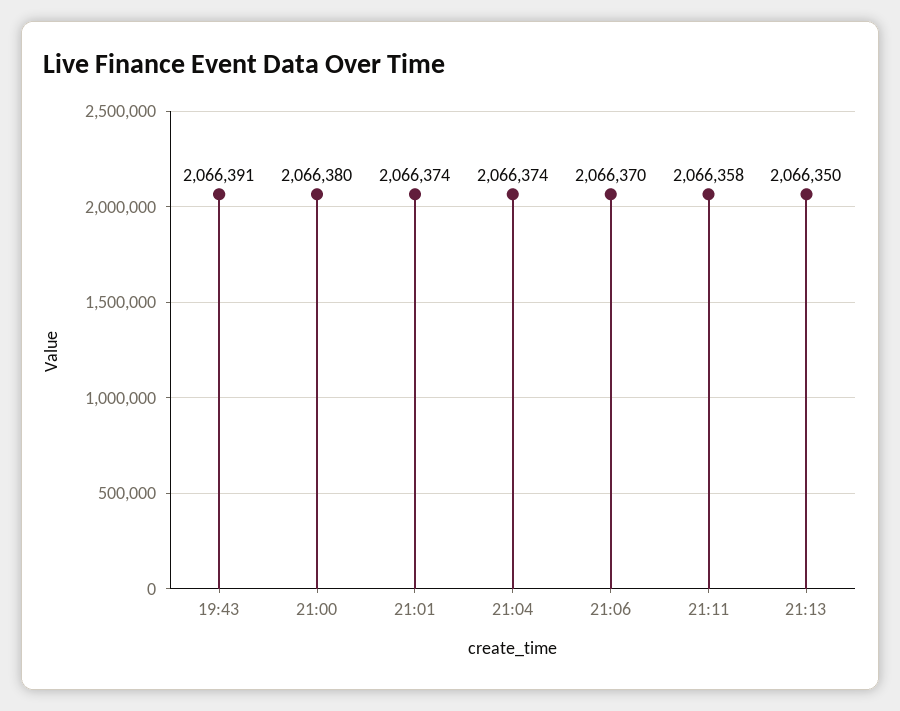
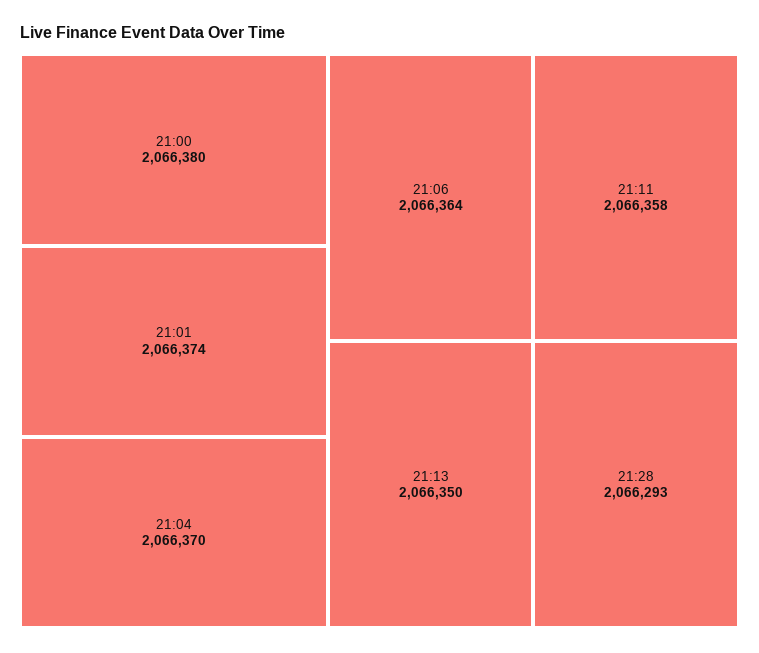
19:43: 2066391 -> none
21:04: 2066374 -> 2066370
21:06: 2066370 -> 2066364
21:28: none -> 2066293

